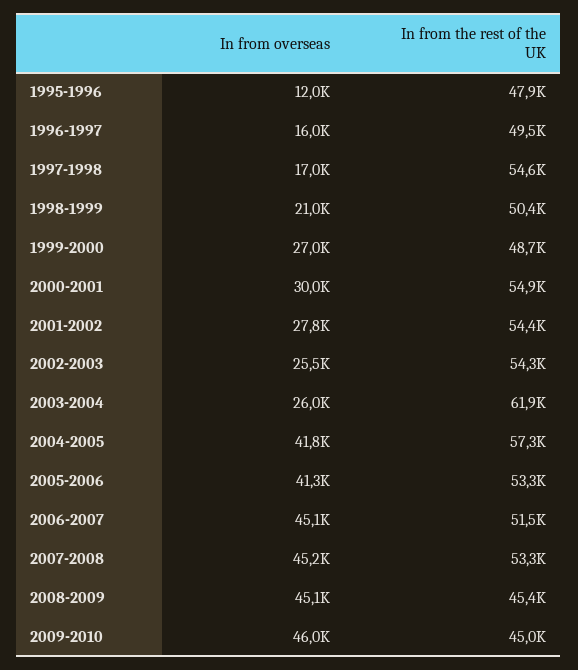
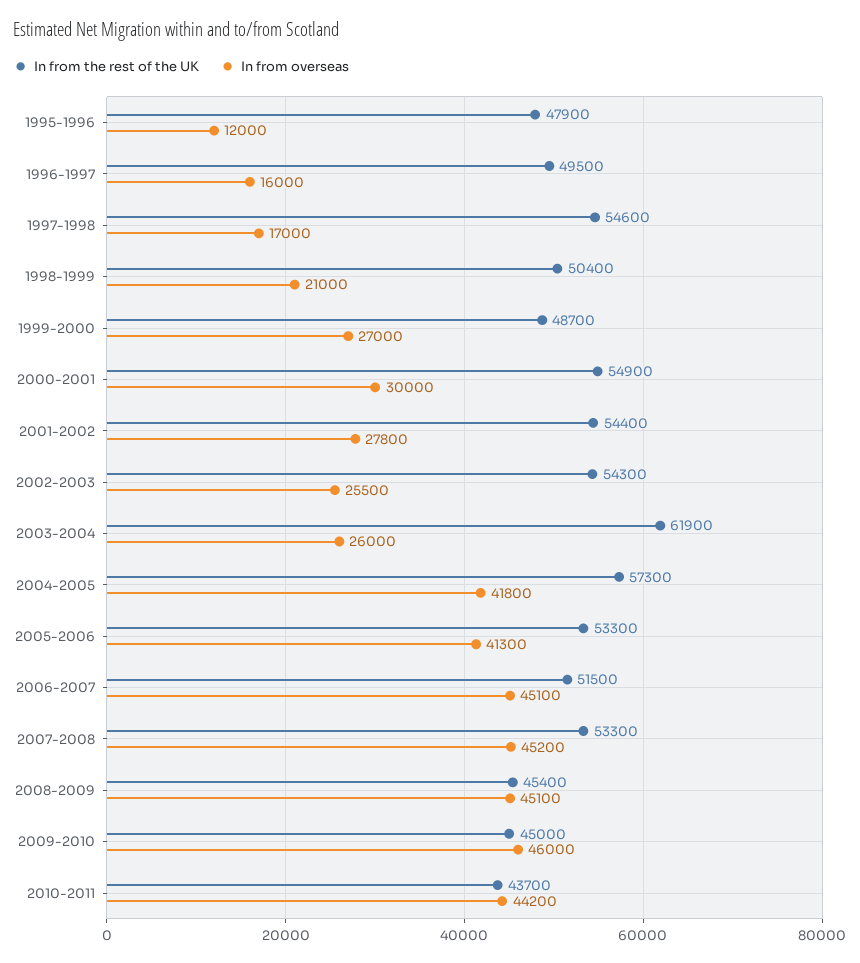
In from the rest of the UK, 2010-2011: none -> 43700
In from overseas, 2010-2011: none -> 44200

